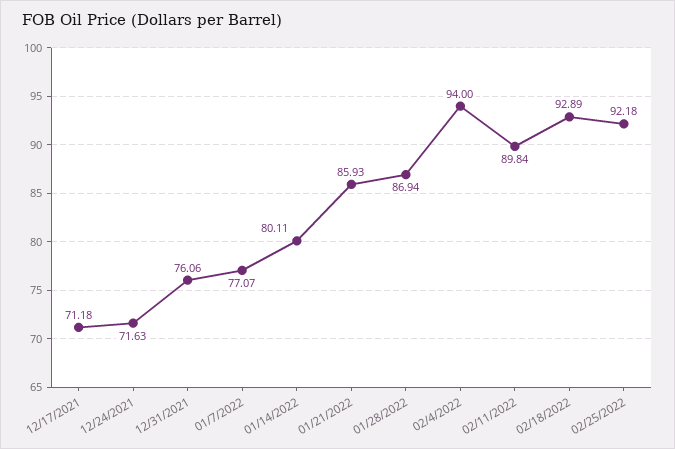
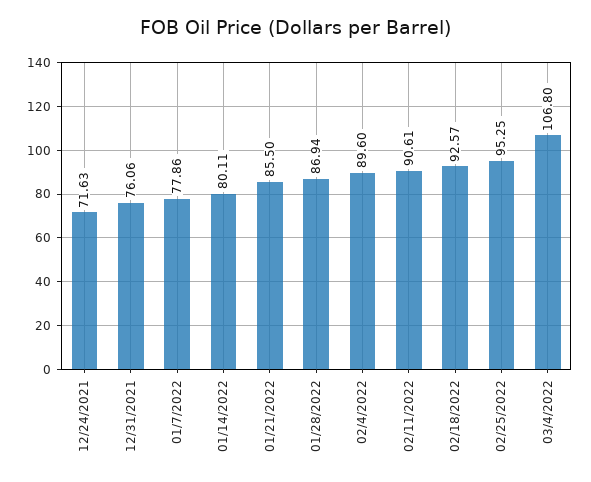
12/17/2021: 71.18 -> none
01/7/2022: 77.07 -> 77.86
01/21/2022: 85.93 -> 85.5
02/4/2022: 94 -> 89.6
02/11/2022: 89.84 -> 90.61
02/18/2022: 92.89 -> 92.57
02/25/2022: 92.18 -> 95.25
03/4/2022: none -> 106.8

